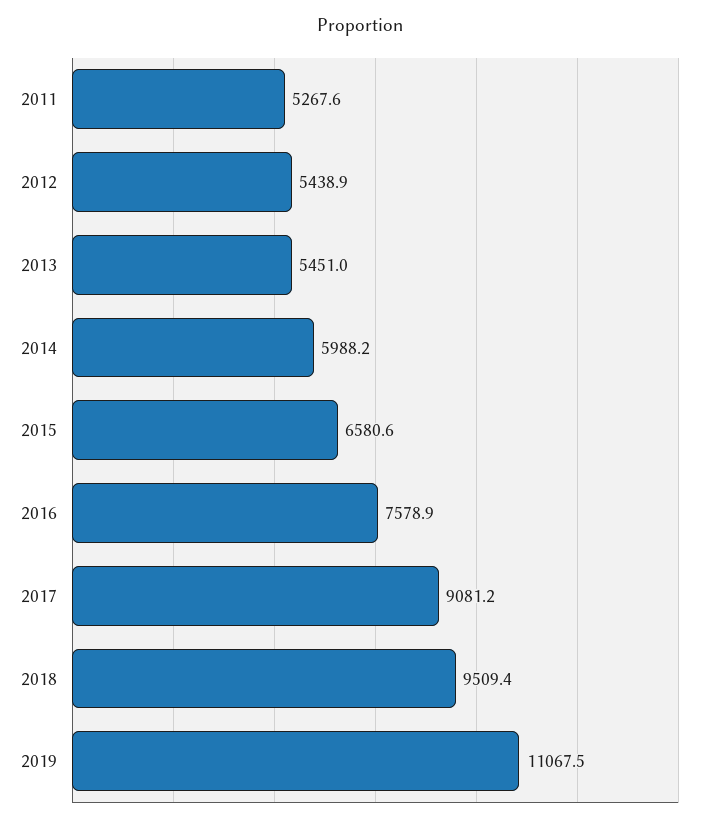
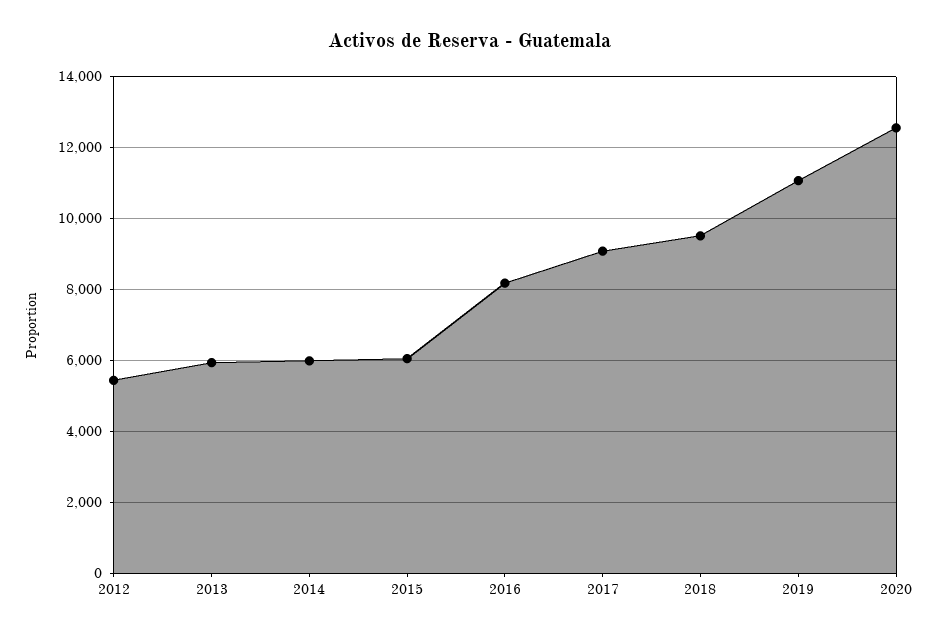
2011: 5267.6 -> none
2013: 5451 -> 6000
2015: 6580.6 -> 6000
2016: 7578.9 -> 8200
2020: none -> 12600

